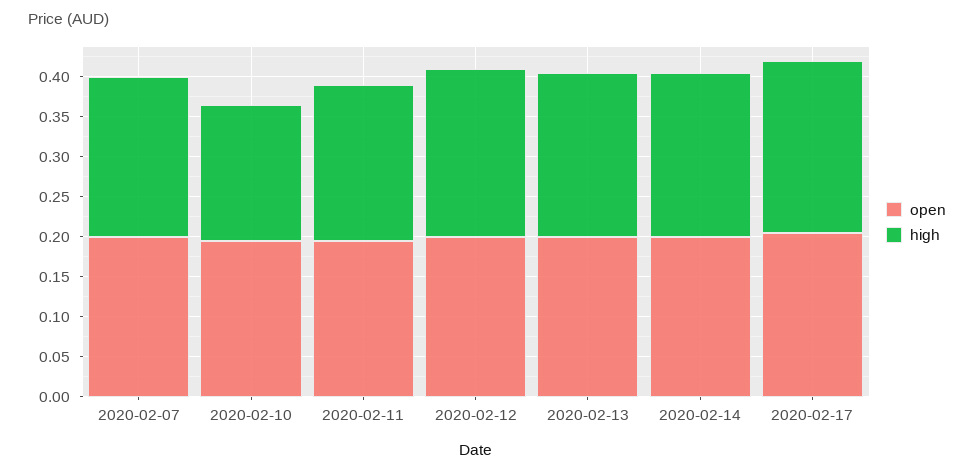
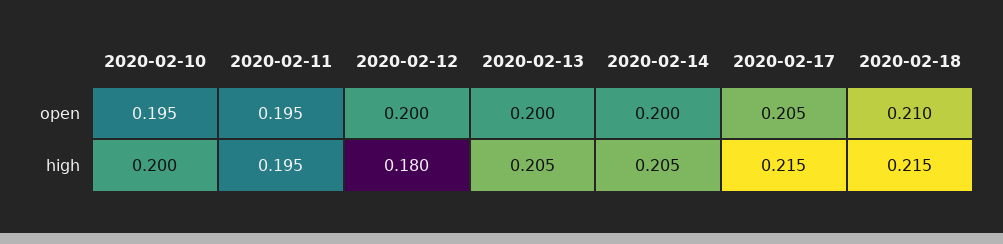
open, 2020-02-07: 0.2 -> none
high, 2020-02-07: 0.2 -> none
high, 2020-02-10: 0.17 -> 0.2
high, 2020-02-12: 0.21 -> 0.18
open, 2020-02-18: none -> 0.21
high, 2020-02-18: none -> 0.215

